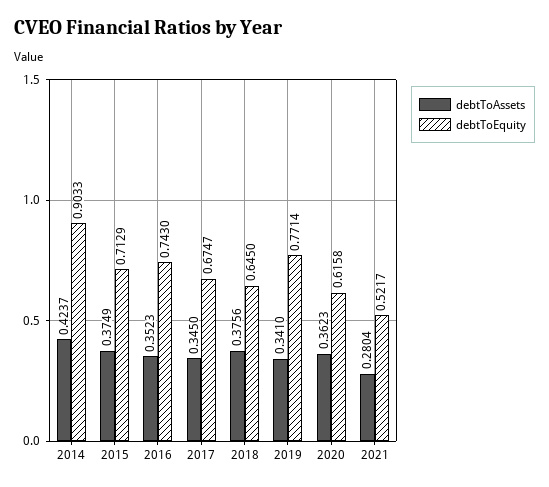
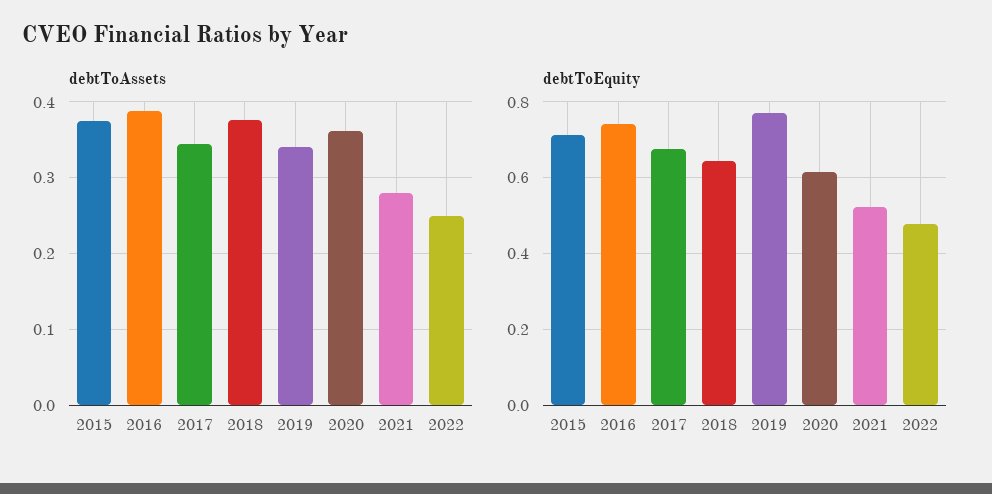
debtToAssets, 2014: 0.4237 -> none
debtToEquity, 2014: 0.9033 -> none
debtToAssets, 2016: 0.3523 -> 0.39
debtToAssets, 2022: none -> 0.25
debtToEquity, 2022: none -> 0.48

